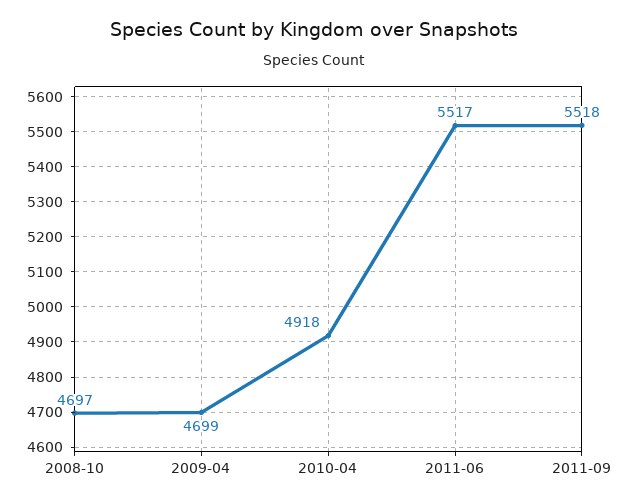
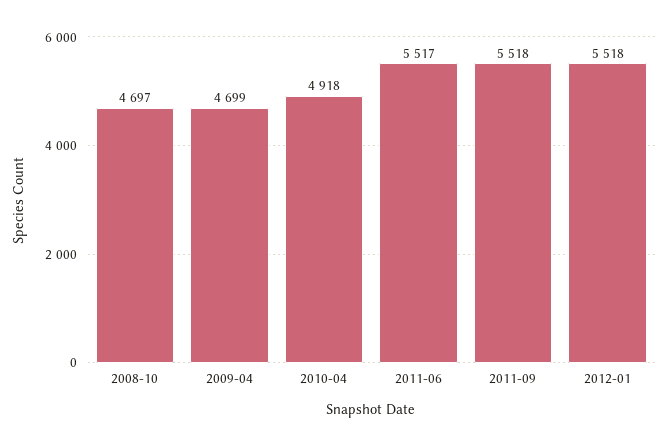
2012-01: none -> 5518

